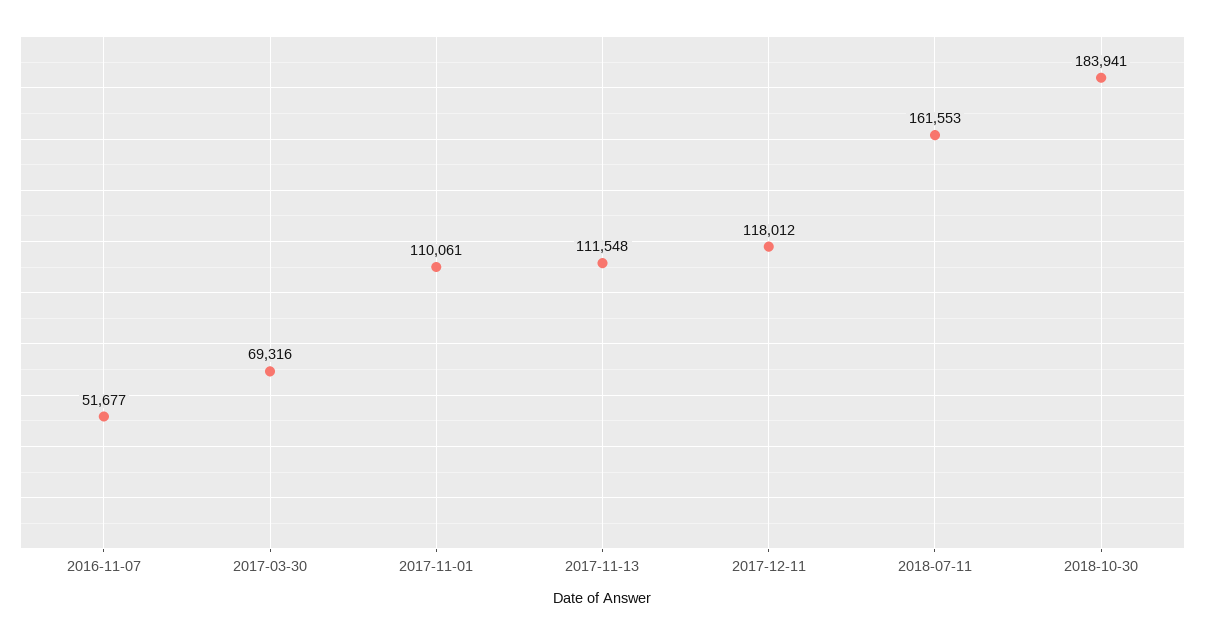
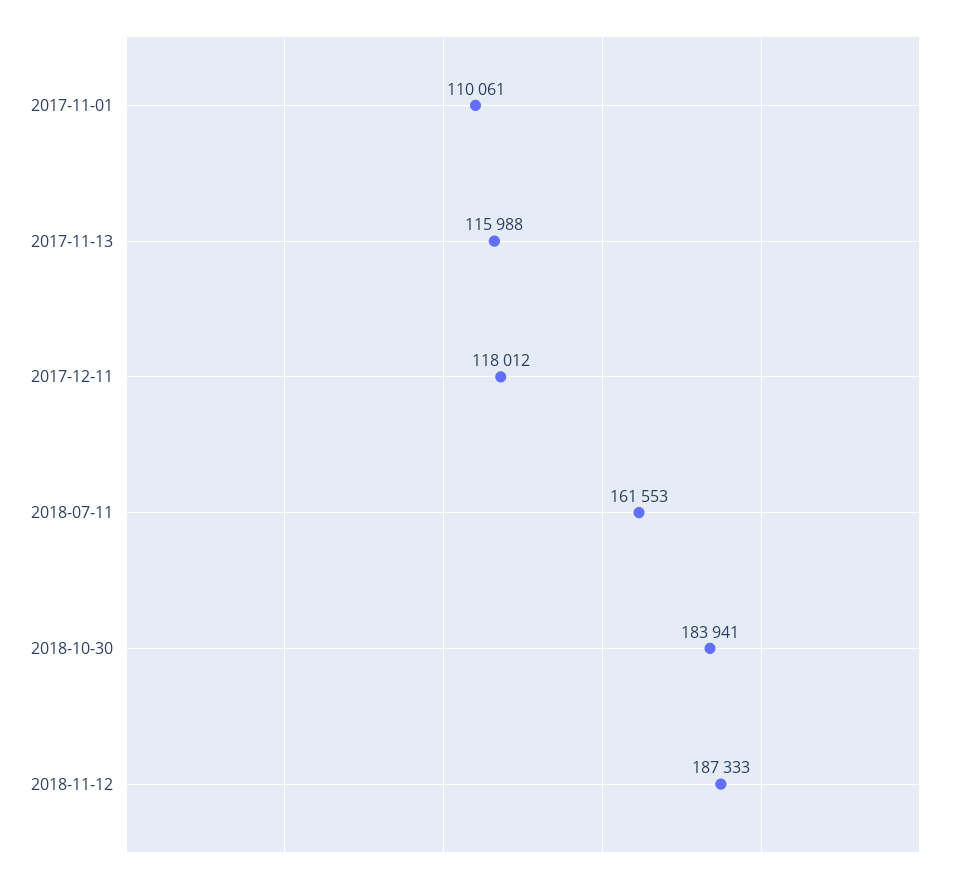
2016-11-07: 51677 -> none
2017-03-30: 69316 -> none
2017-11-13: 111548 -> 115988
2018-11-12: none -> 187333

